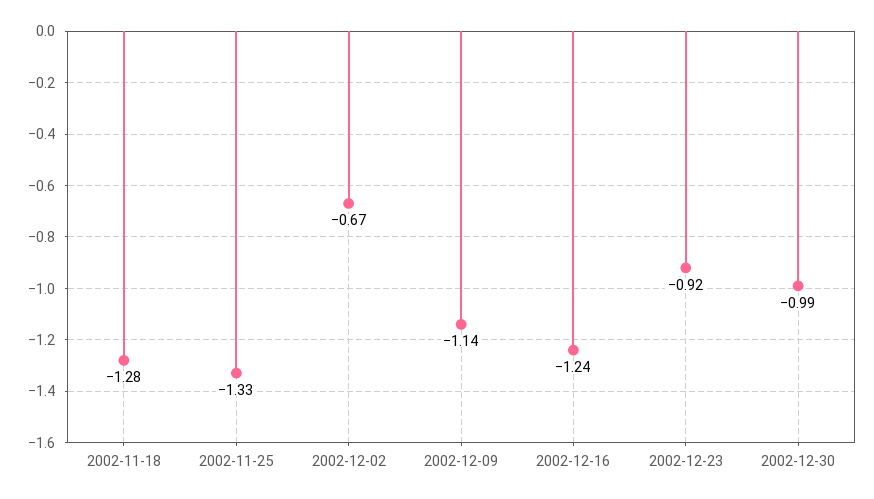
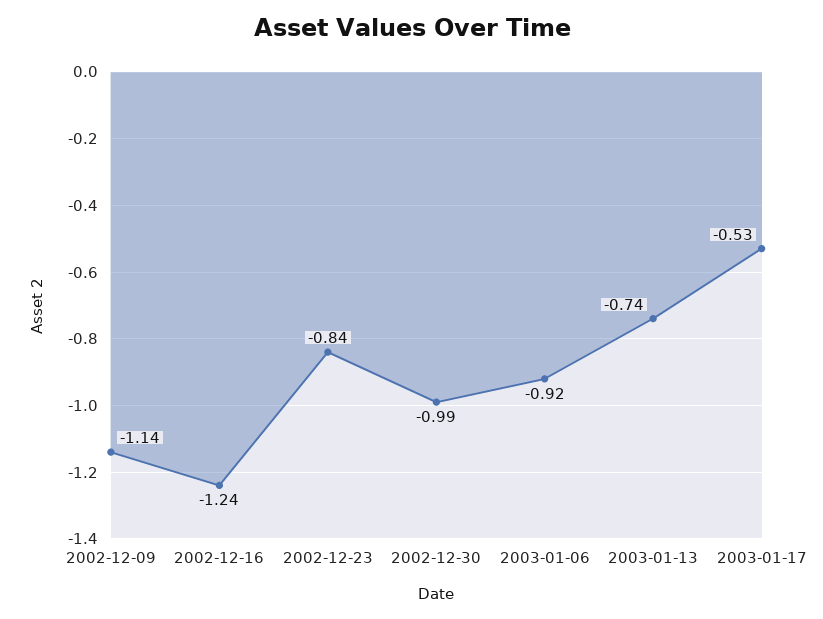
2002-11-18: -1.28 -> none
2002-11-25: -1.33 -> none
2002-12-02: -0.67 -> none
2002-12-23: -0.92 -> -0.84
2003-01-06: none -> -0.92
2003-01-13: none -> -0.74
2003-01-17: none -> -0.53

